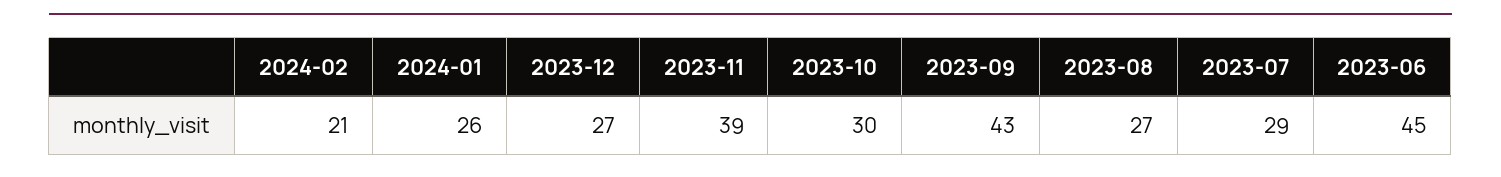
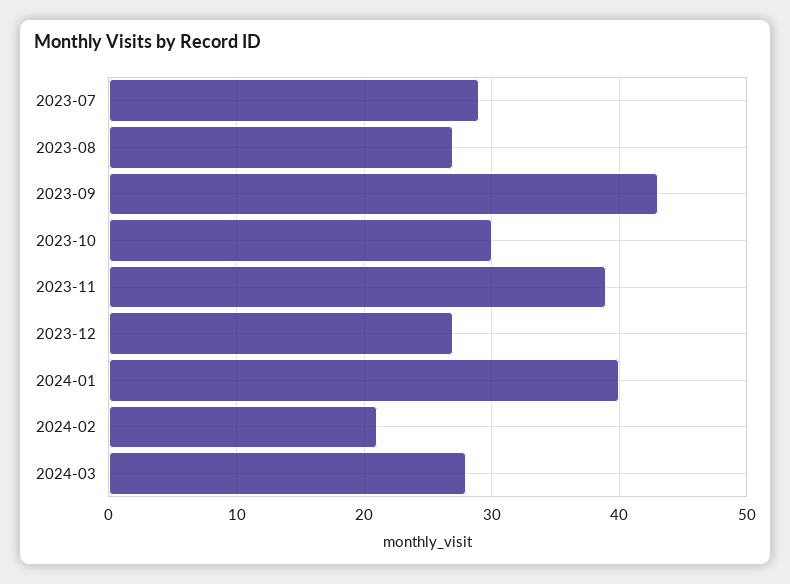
2024-01: 26 -> 40
2023-06: 45 -> none
2024-03: none -> 28

